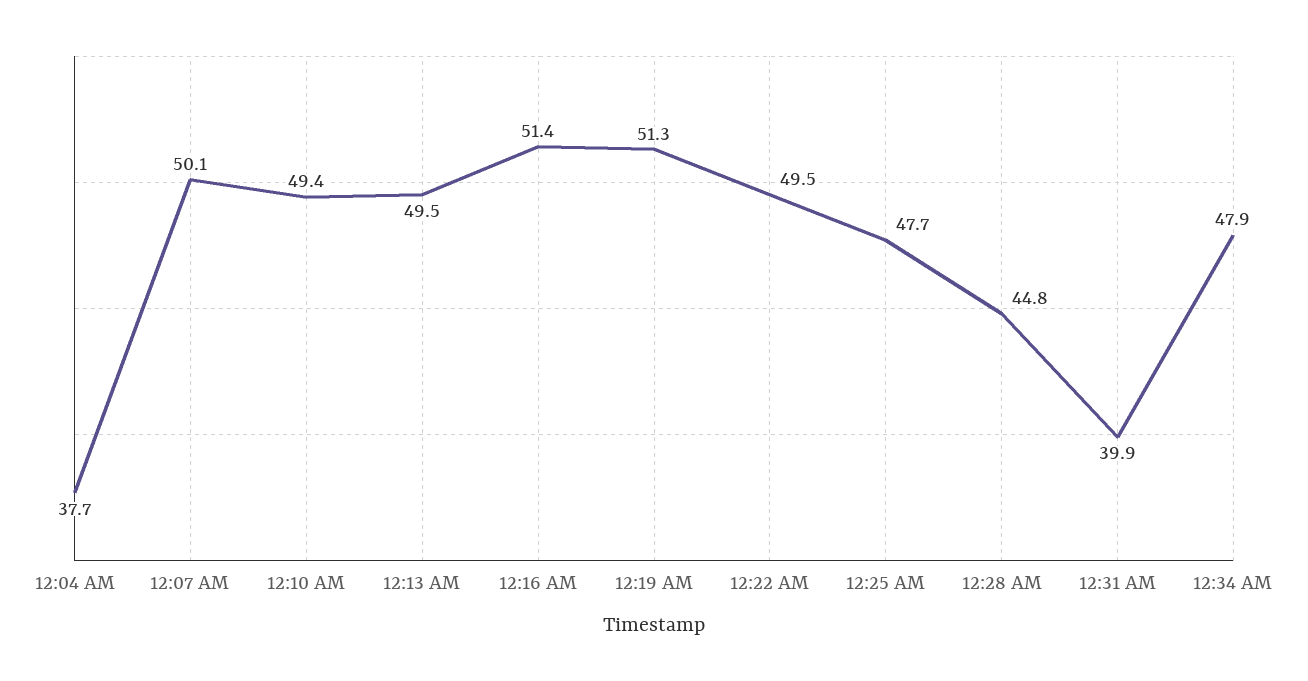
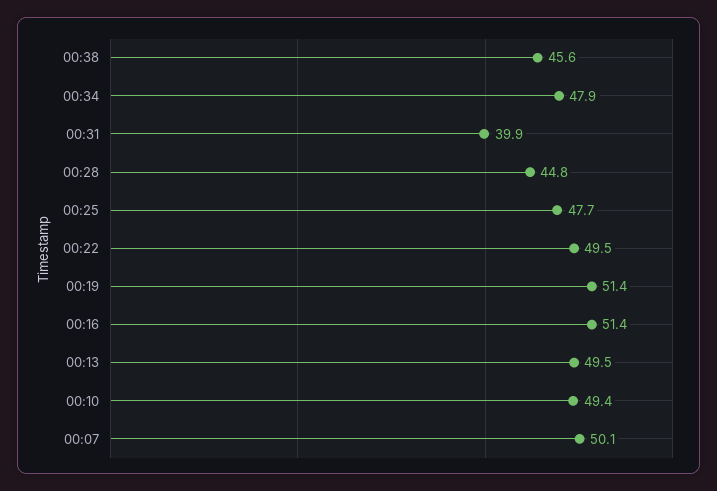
12:04 AM: 37.7 -> none
12:19 AM: 51.3 -> 51.4
00:38: none -> 45.6

